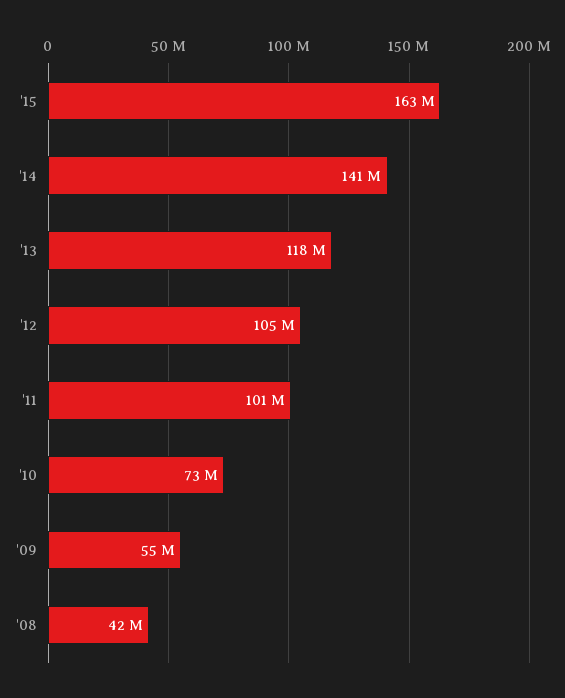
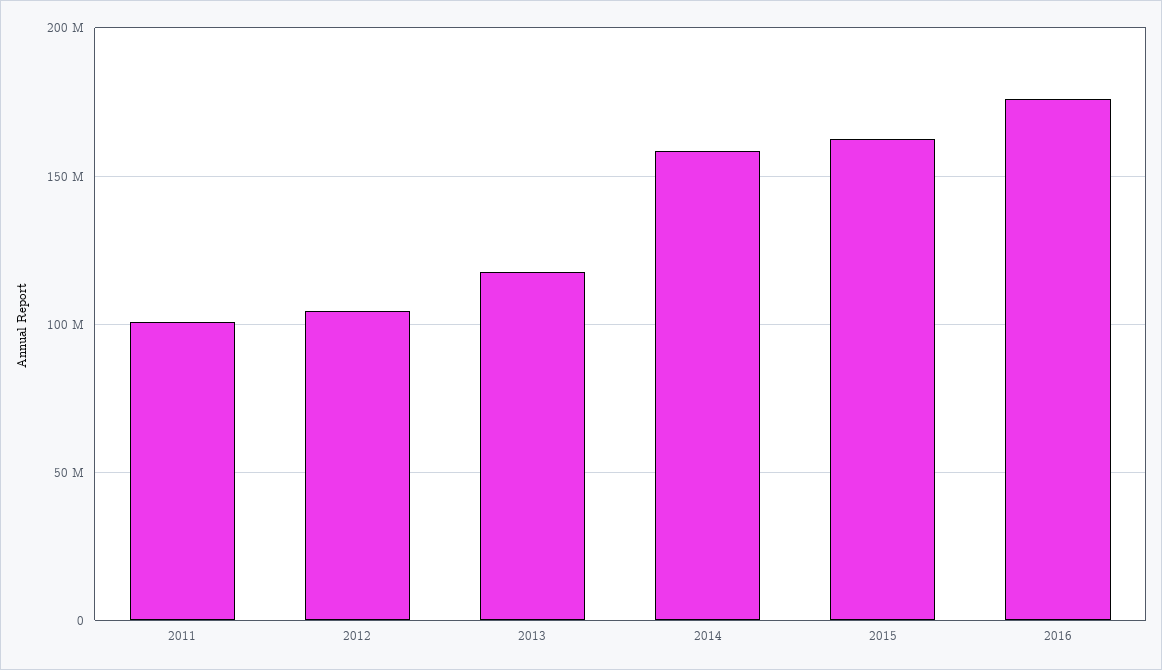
'14: 141000000 -> 160000000
'10: 73000000 -> none
'09: 55000000 -> none
'08: 42000000 -> none
2016: none -> 175000000

